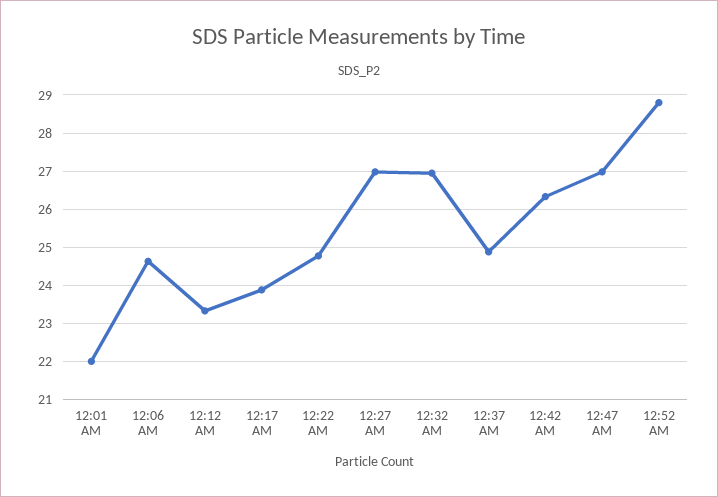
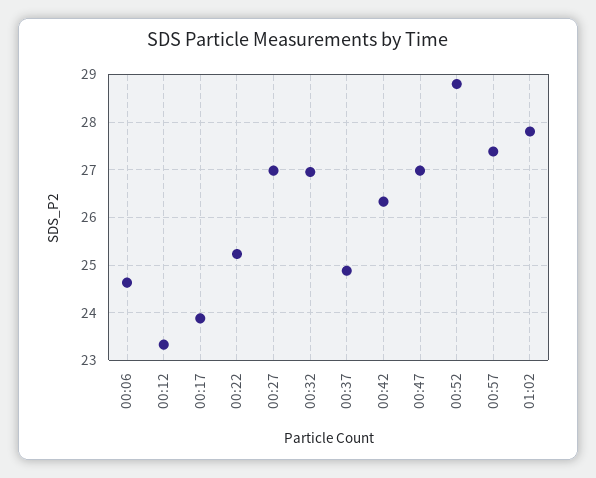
12:01 AM: 22 -> none
12:22 AM: 24.8 -> 25.2
00:57: none -> 27.4
01:02: none -> 27.8

